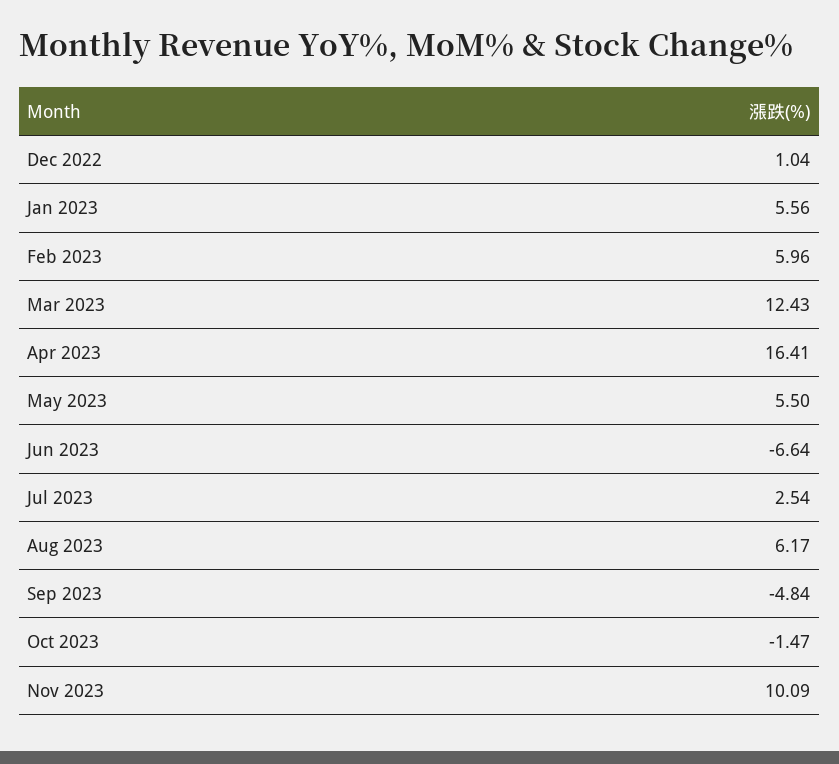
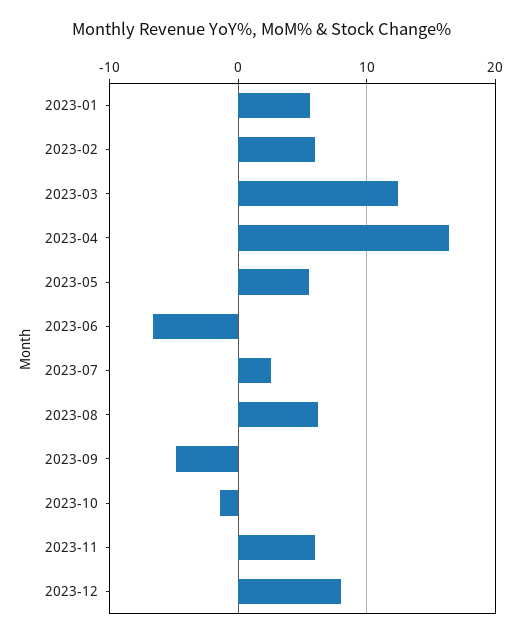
Dec 2022: 1.04 -> none
Nov 2023: 10.09 -> 6
2023-12: none -> 8

